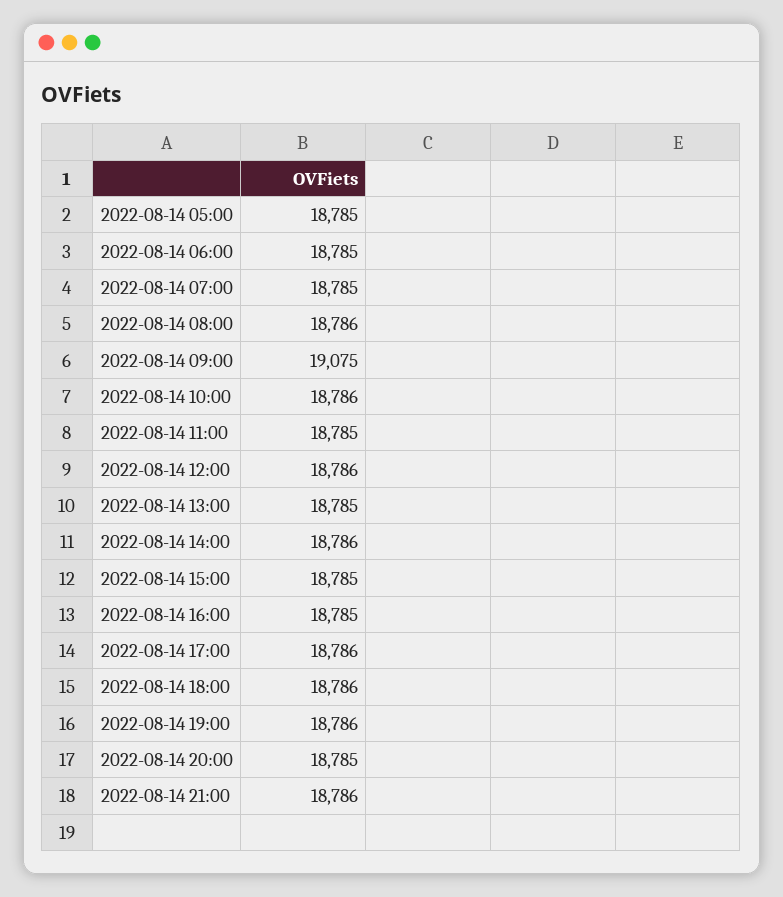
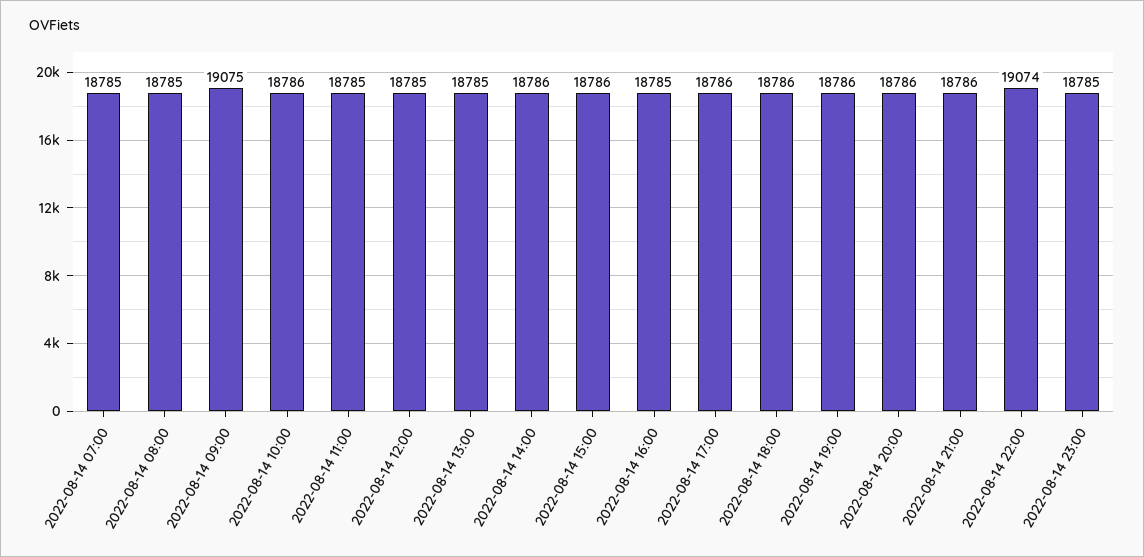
2022-08-14 05:00: 18785 -> none
2022-08-14 06:00: 18785 -> none
2022-08-14 08:00: 18786 -> 18785
2022-08-14 12:00: 18786 -> 18785
2022-08-14 15:00: 18785 -> 18786
2022-08-14 20:00: 18785 -> 18786
2022-08-14 22:00: none -> 19074
2022-08-14 23:00: none -> 18785

